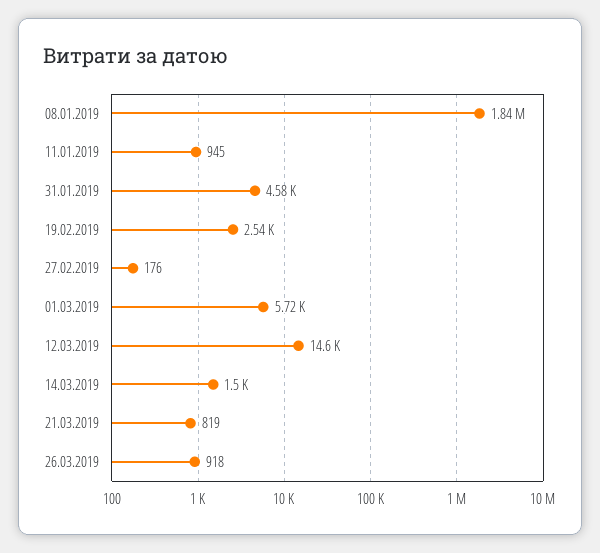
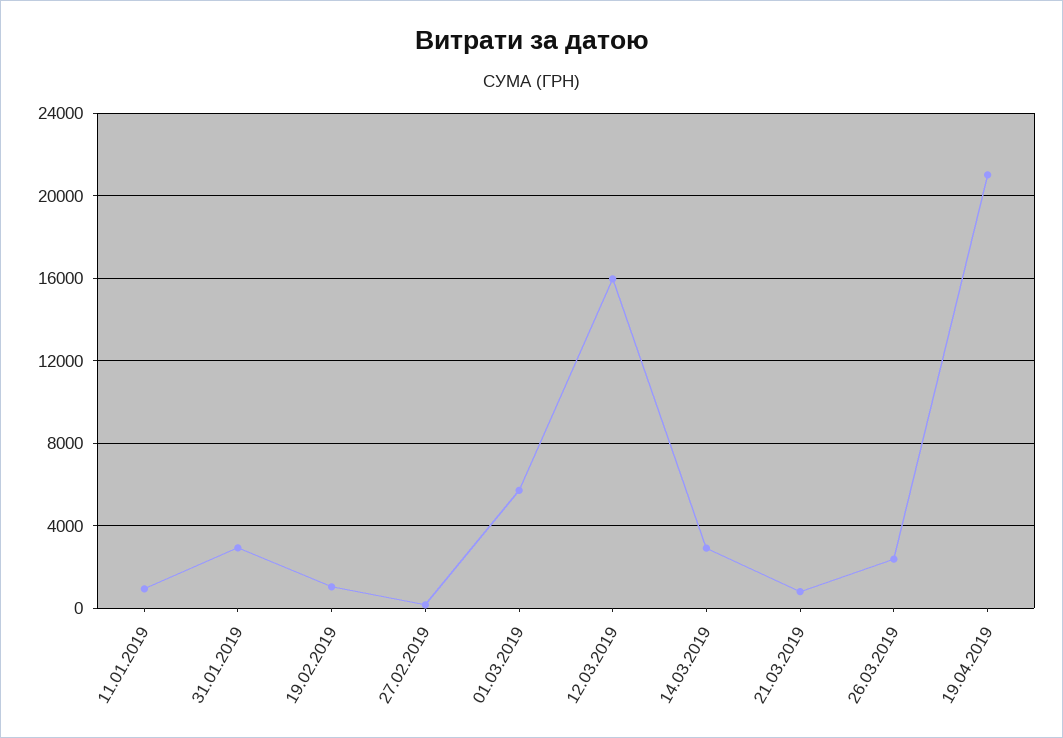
08.01.2019: 1840000 -> none
31.01.2019: 4580 -> 3000
19.02.2019: 2540 -> 1000
12.03.2019: 14600 -> 16000
14.03.2019: 1500 -> 3000
26.03.2019: 918 -> 2500
19.04.2019: none -> 21000

